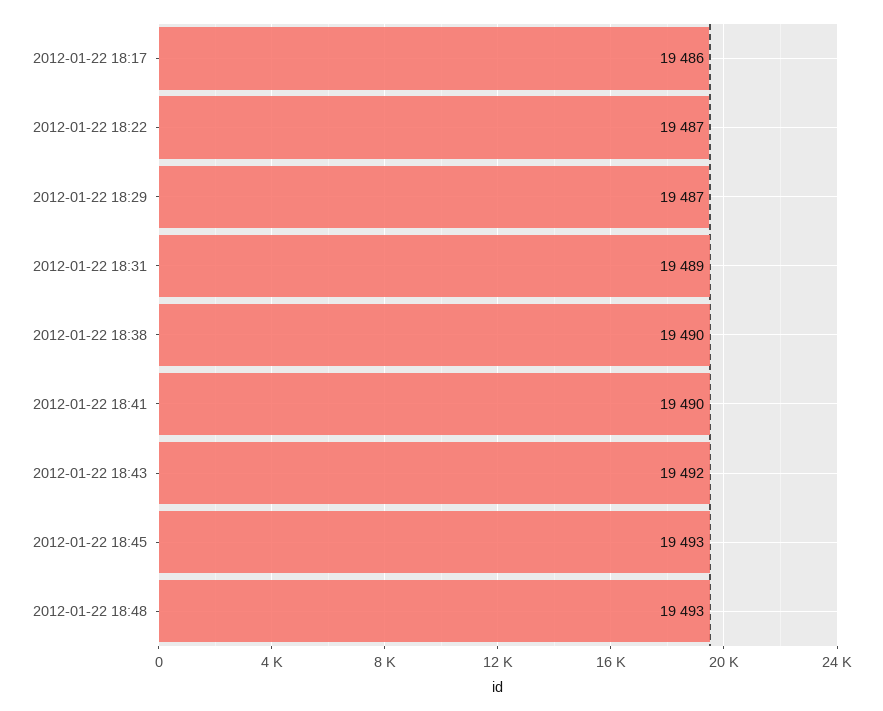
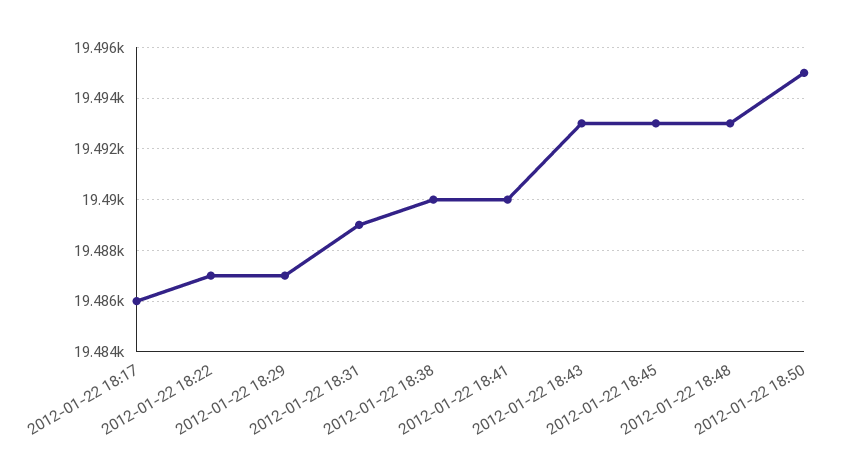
2012-01-22 18:43: 19492 -> 19493
2012-01-22 18:50: none -> 19495

